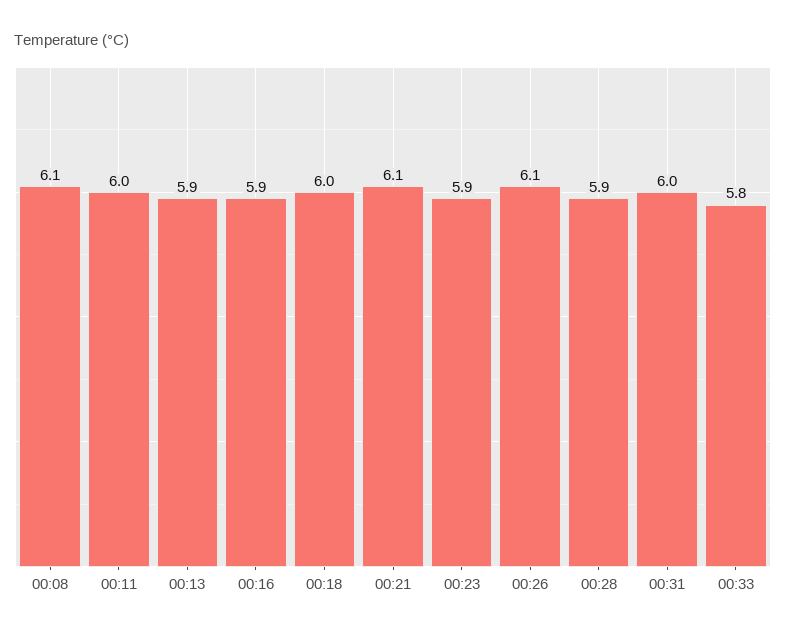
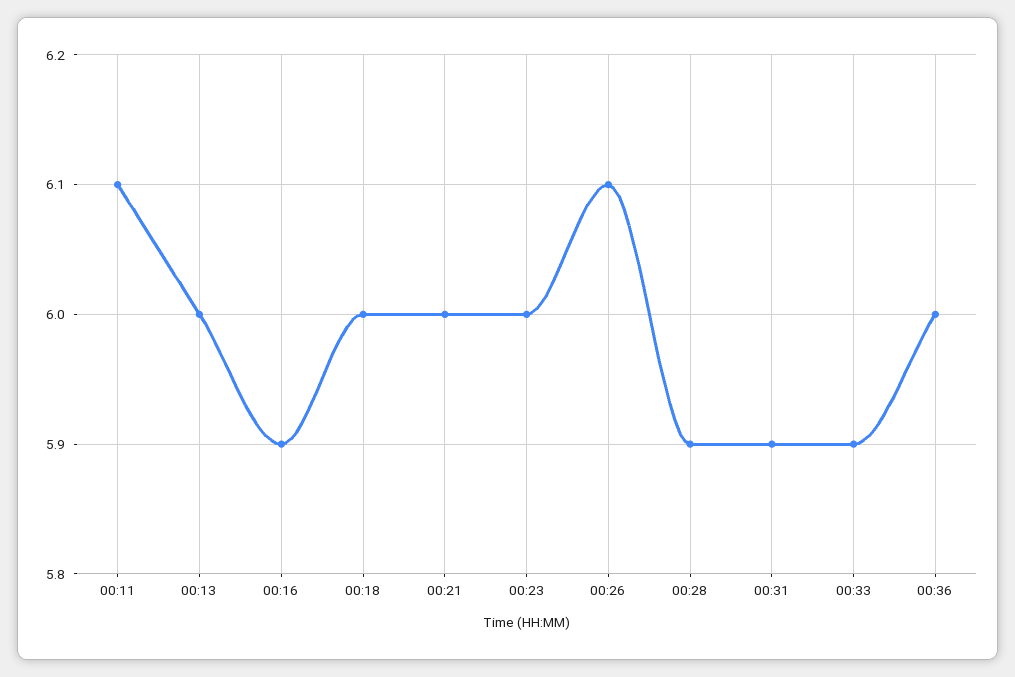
00:08: 6.1 -> none
00:11: 6 -> 6.1
00:13: 5.9 -> 6
00:21: 6.1 -> 6
00:23: 5.9 -> 6
00:31: 6 -> 5.9
00:33: 5.8 -> 5.9
00:36: none -> 6

